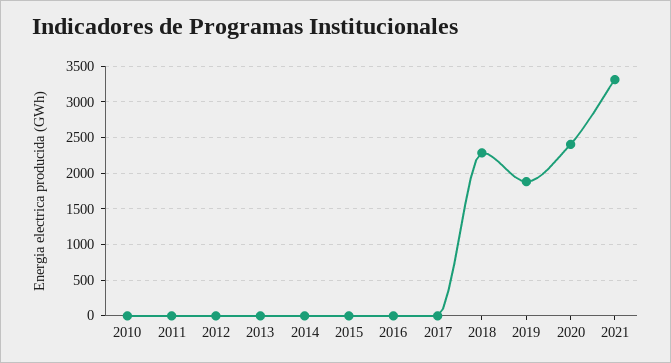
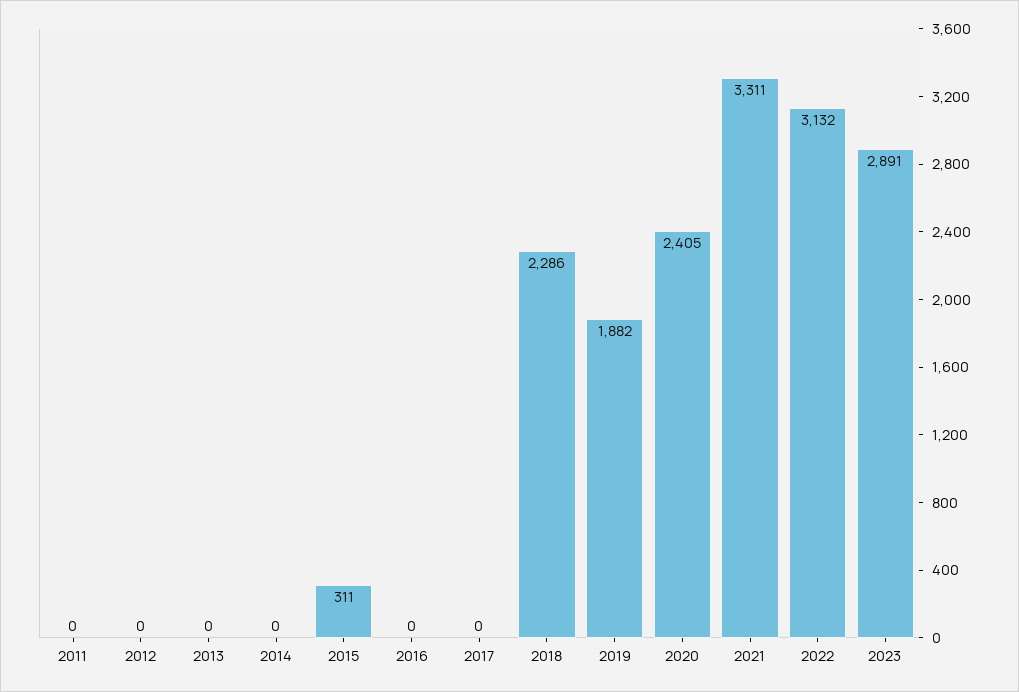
2010: 0 -> none
2015: 0 -> 311
2022: none -> 3132
2023: none -> 2891

